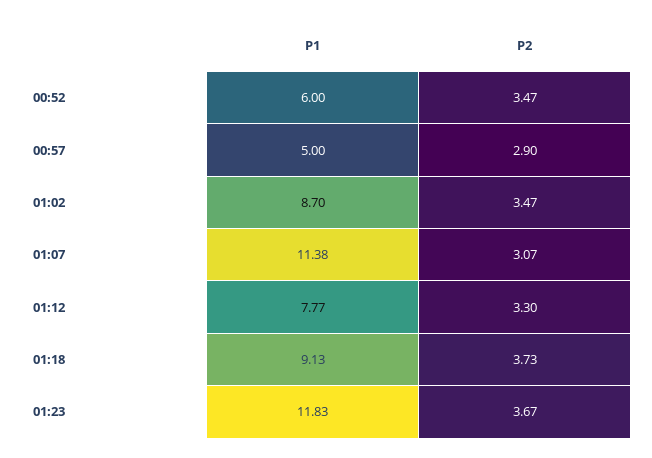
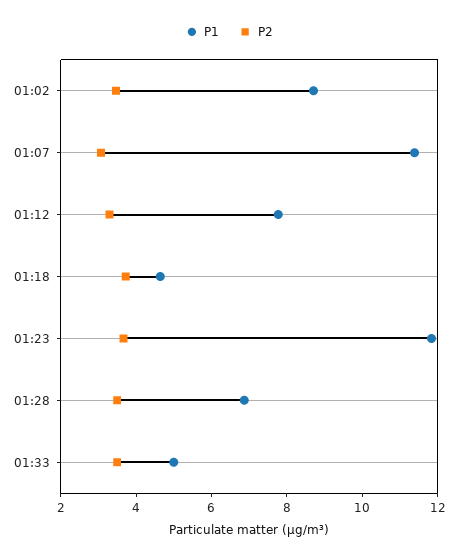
P1, 00:52: 6 -> none
P2, 00:52: 3.47 -> none
P1, 00:57: 5 -> none
P2, 00:57: 2.9 -> none
P1, 01:18: 9.13 -> 4.5
P1, 01:28: none -> 7
P2, 01:28: none -> 3.5
P1, 01:33: none -> 5
P2, 01:33: none -> 3.5

